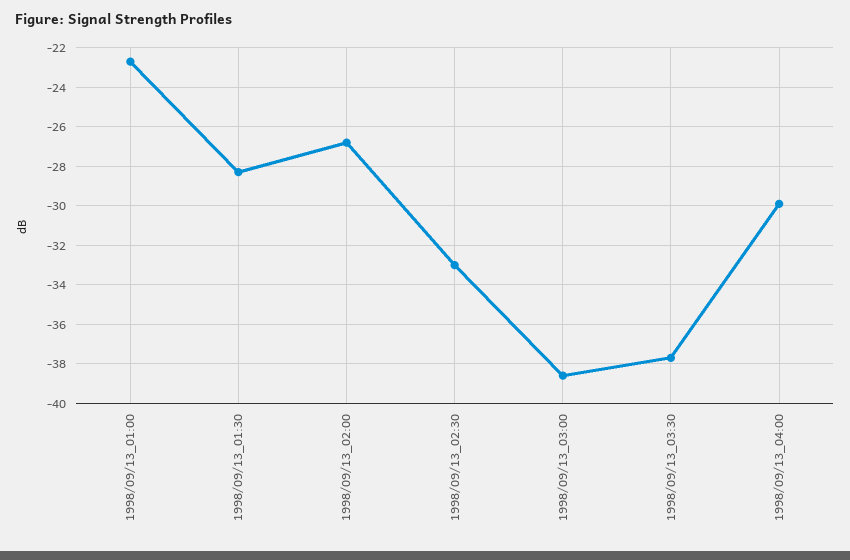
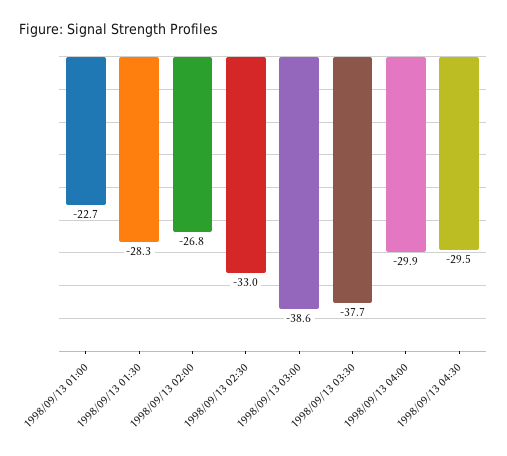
1998/09/13 04:30: none -> -29.5

